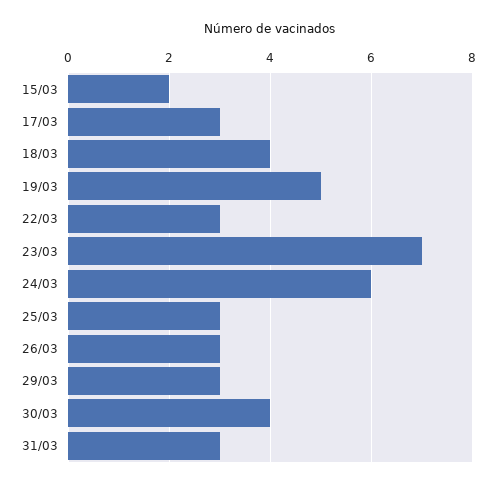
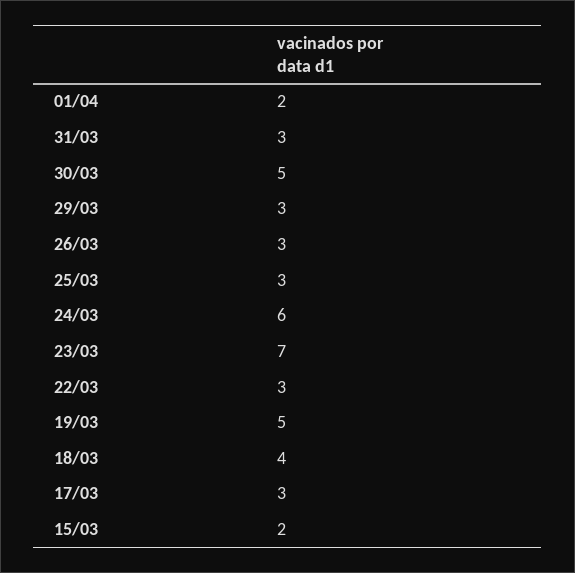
30/03: 4 -> 5
01/04: none -> 2

